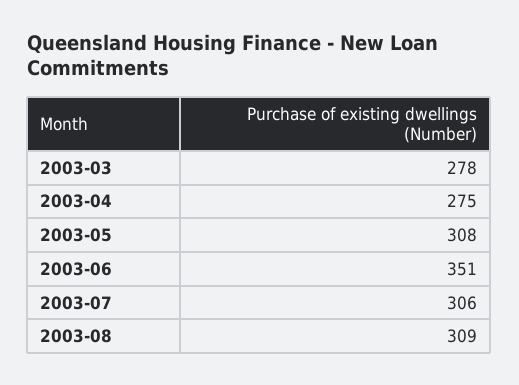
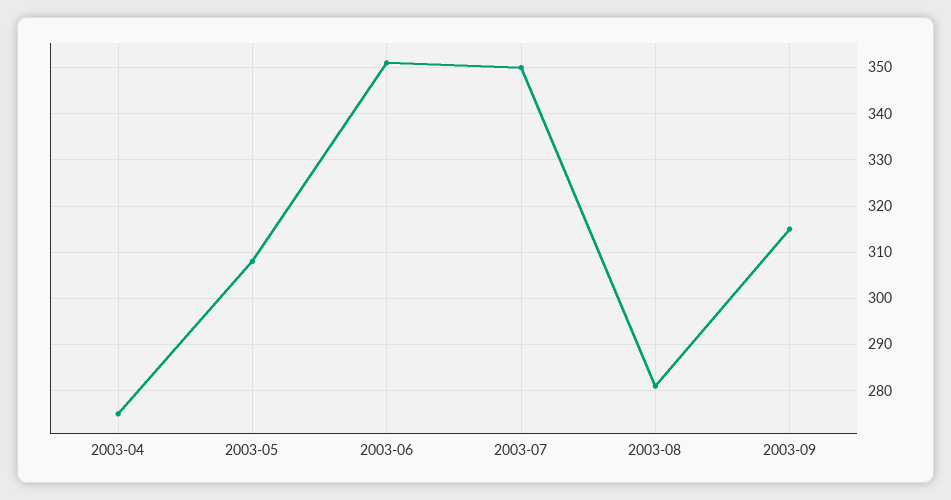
2003-03: 278 -> none
2003-07: 306 -> 350
2003-08: 309 -> 280
2003-09: none -> 315

